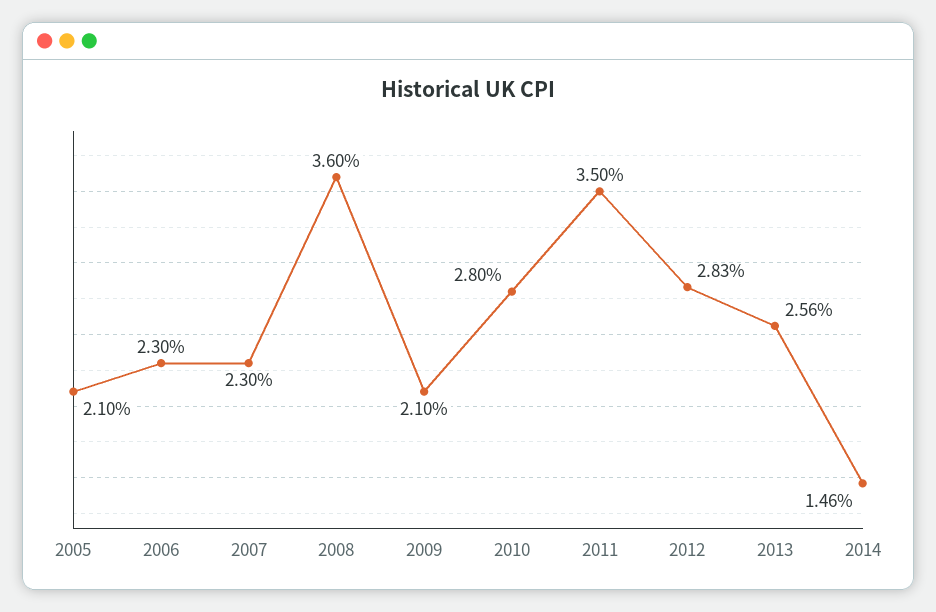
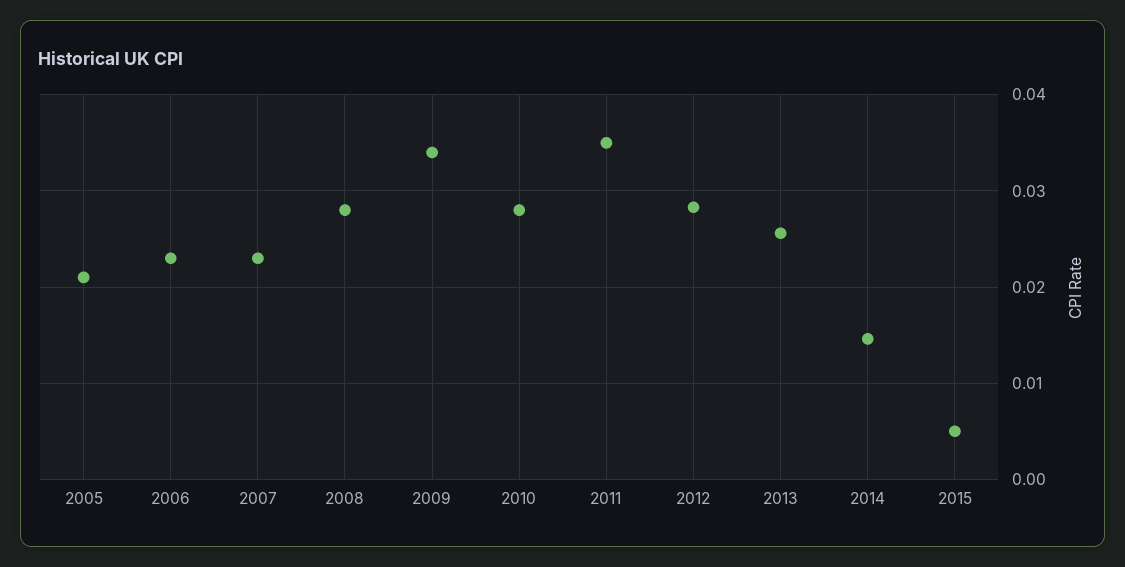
2008: 0.036 -> 0.028
2009: 0.021 -> 0.034
2015: none -> 0.005

